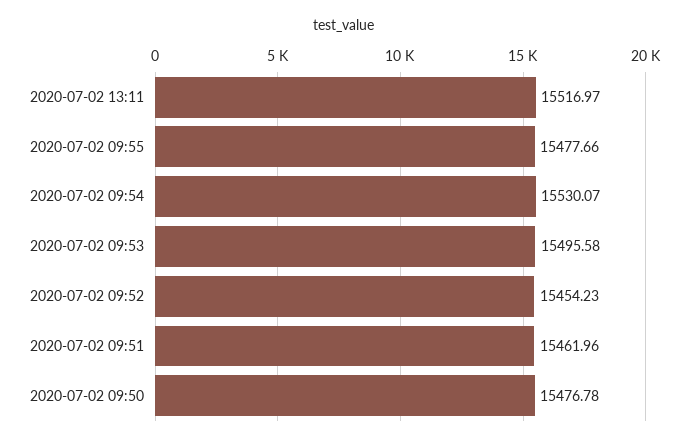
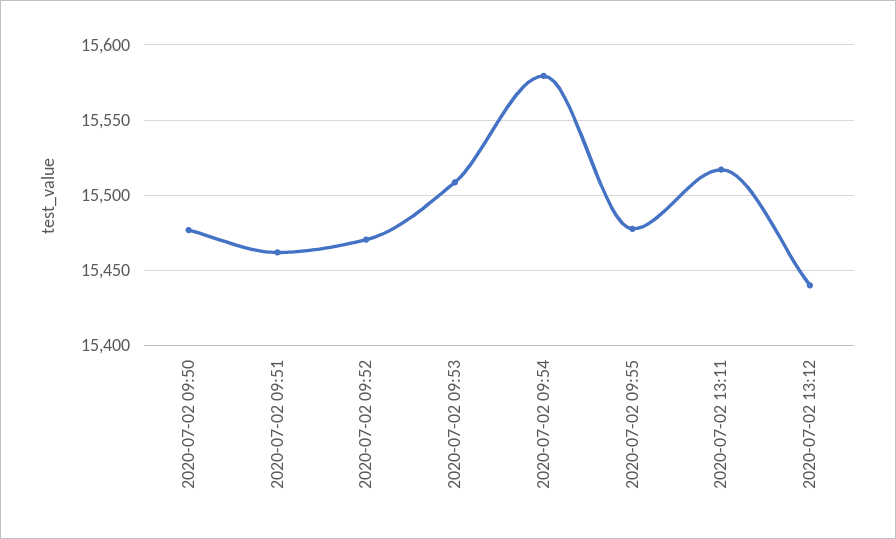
2020-07-02 09:54: 15530.07 -> 15580
2020-07-02 09:53: 15495.58 -> 15510
2020-07-02 09:52: 15454.23 -> 15470
2020-07-02 13:12: none -> 15440

